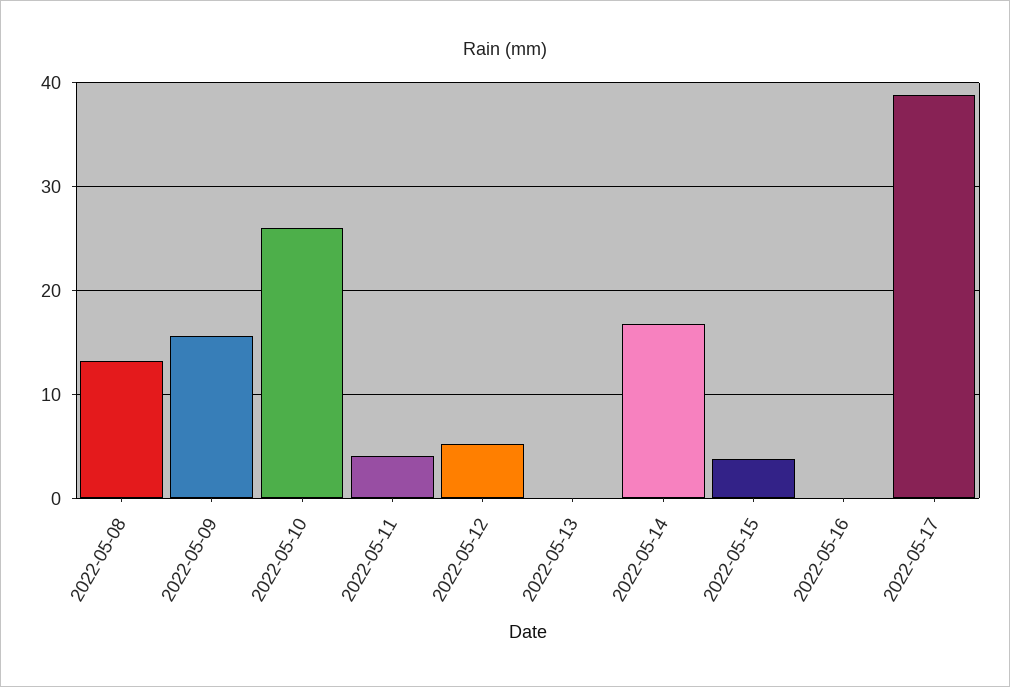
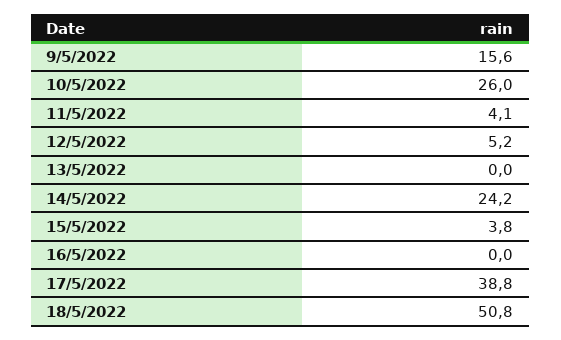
2022-05-08: 13 -> none
2022-05-14: 17 -> 24.2
18/5/2022: none -> 50.8

